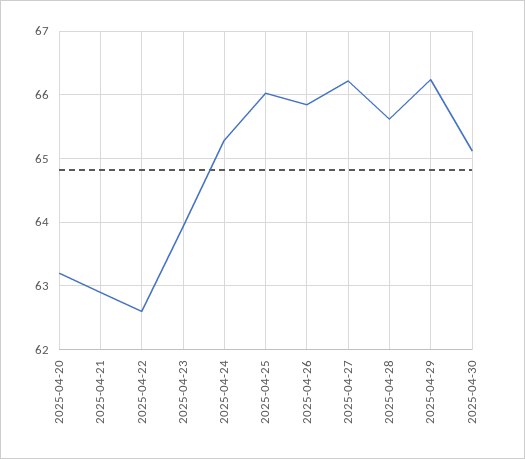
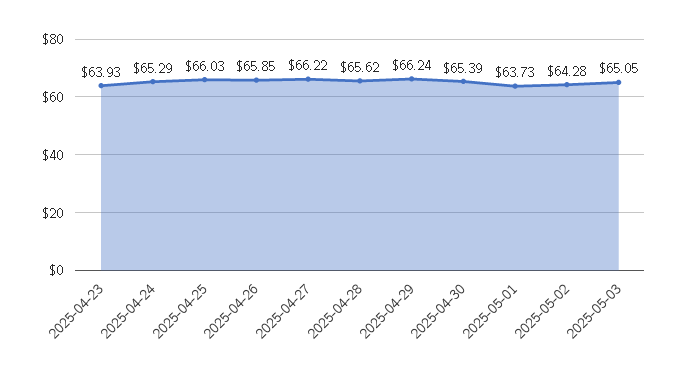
2025-04-20: 63.2 -> none
2025-04-21: 62.9 -> none
2025-04-22: 62.6 -> none
2025-04-30: 65.1 -> 65.39
2025-05-01: none -> 63.73
2025-05-02: none -> 64.28
2025-05-03: none -> 65.05

